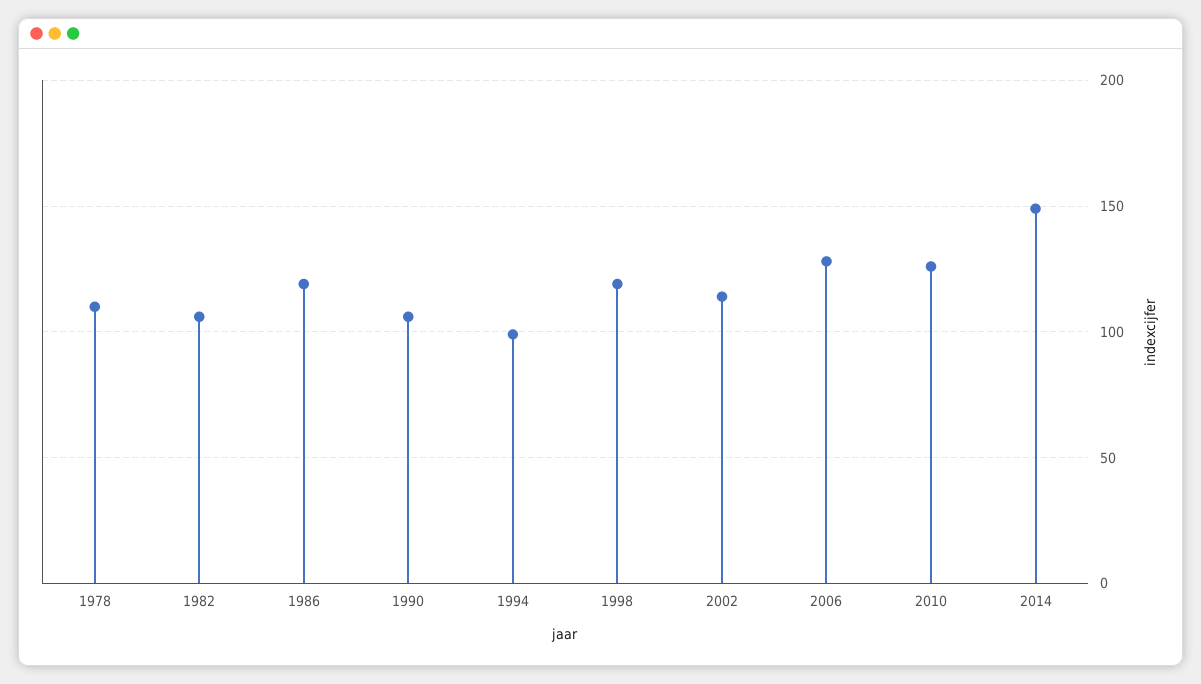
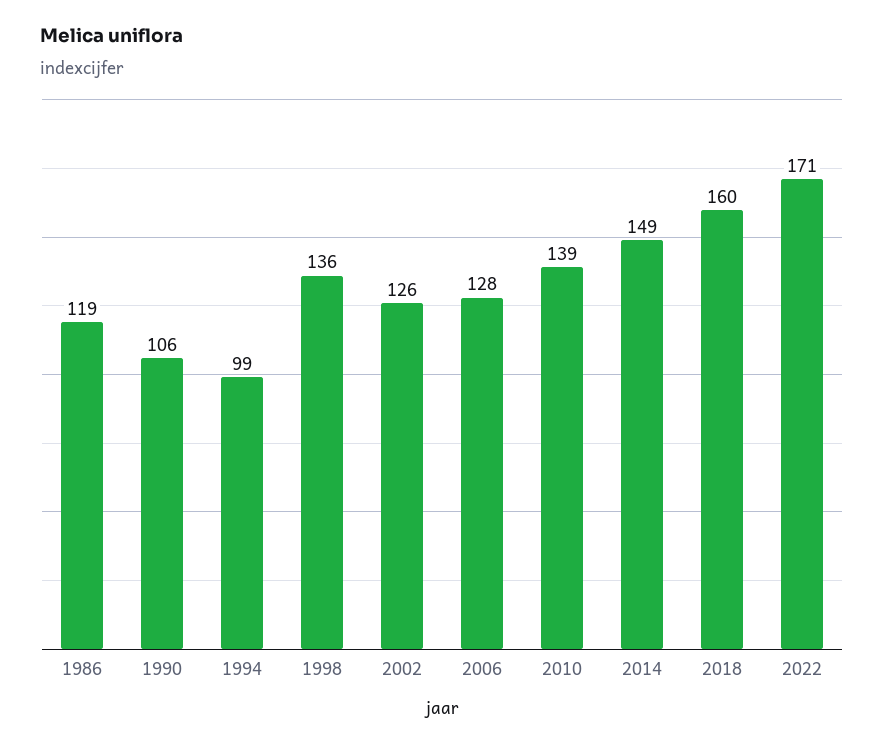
1978: 110 -> none
1982: 105 -> none
1998: 120 -> 136
2002: 115 -> 126
2010: 125 -> 139
2018: none -> 160
2022: none -> 171

